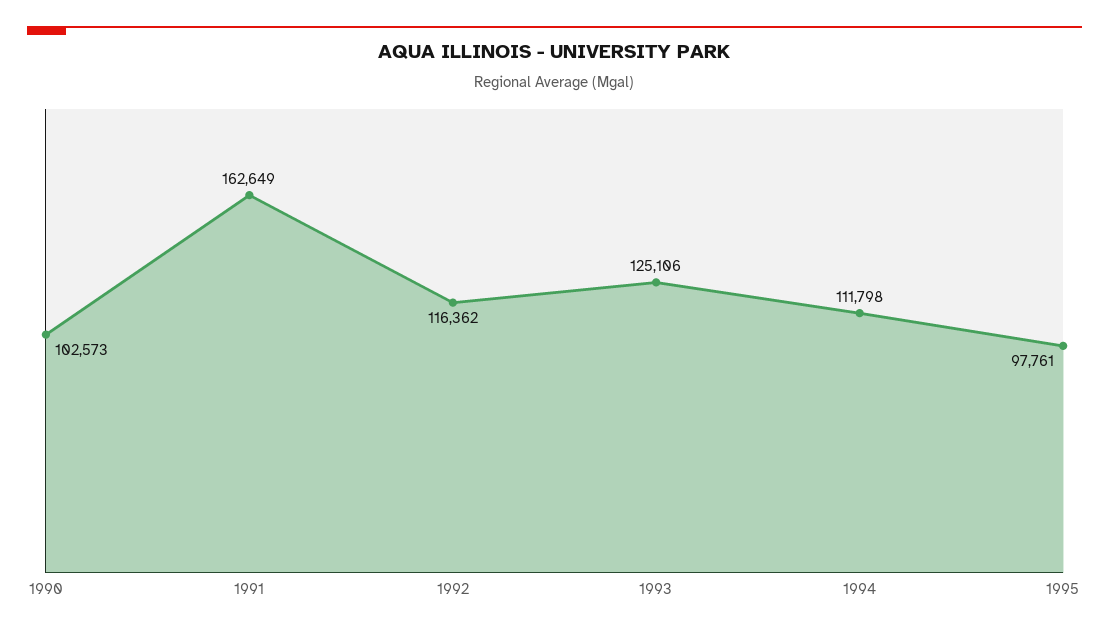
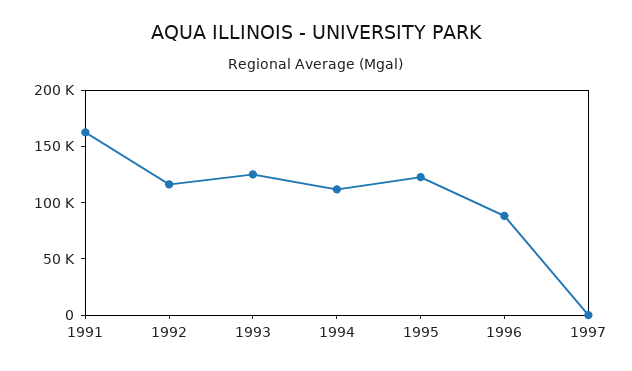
1990: 102573 -> none
1995: 97761 -> 120000
1996: none -> 90000
1997: none -> 0

